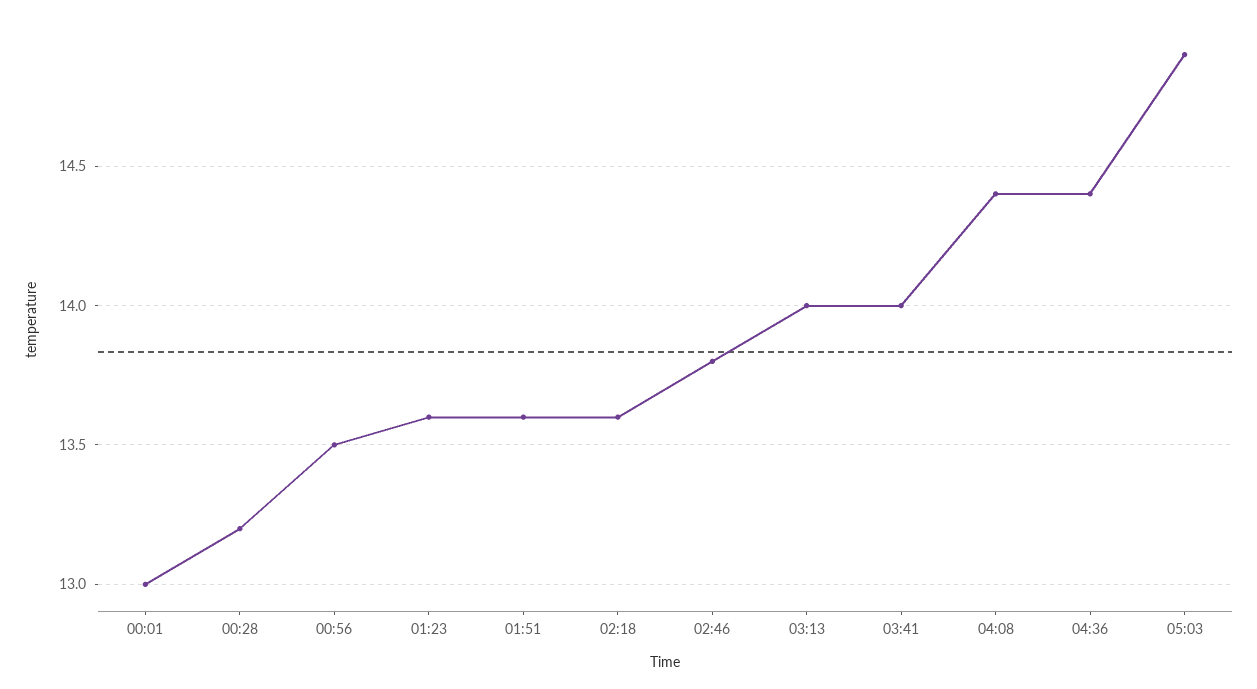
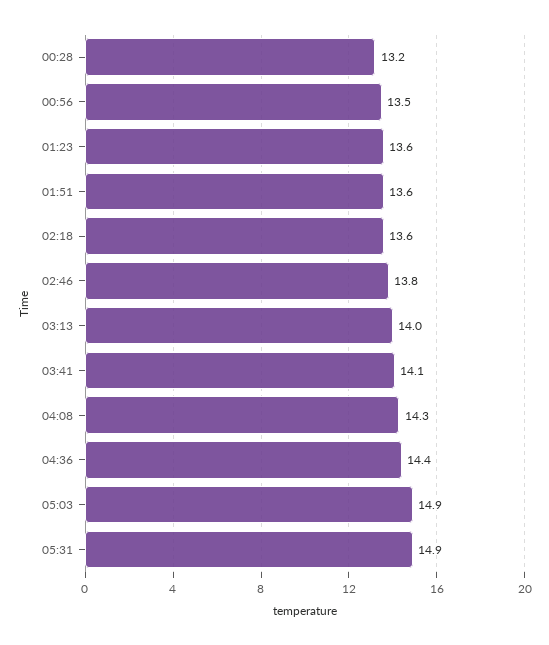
00:01: 13 -> none
03:41: 14 -> 14.1
04:08: 14.4 -> 14.3
05:31: none -> 14.9

